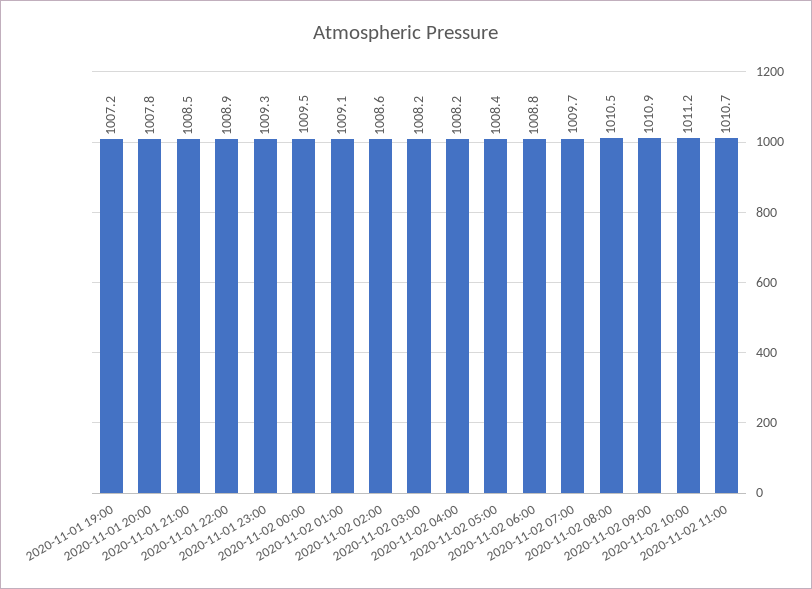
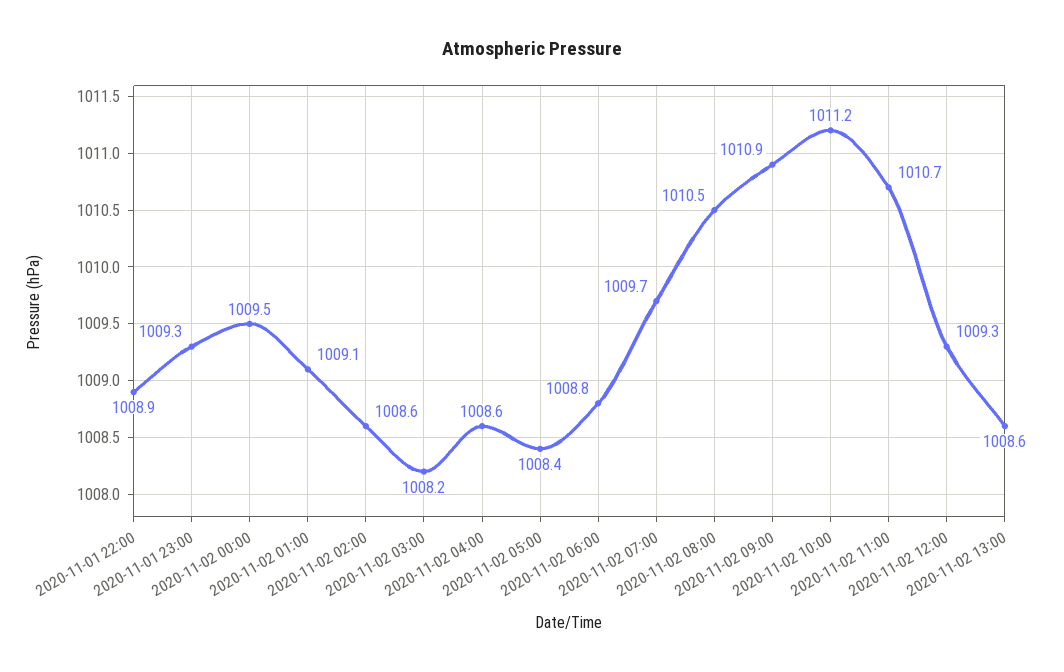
2020-11-01 19:00: 1007.2 -> none
2020-11-01 20:00: 1007.8 -> none
2020-11-01 21:00: 1008.5 -> none
2020-11-02 04:00: 1008.2 -> 1008.6
2020-11-02 12:00: none -> 1009.3
2020-11-02 13:00: none -> 1008.6

